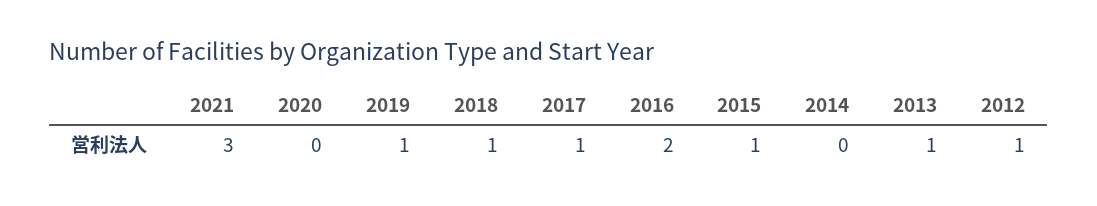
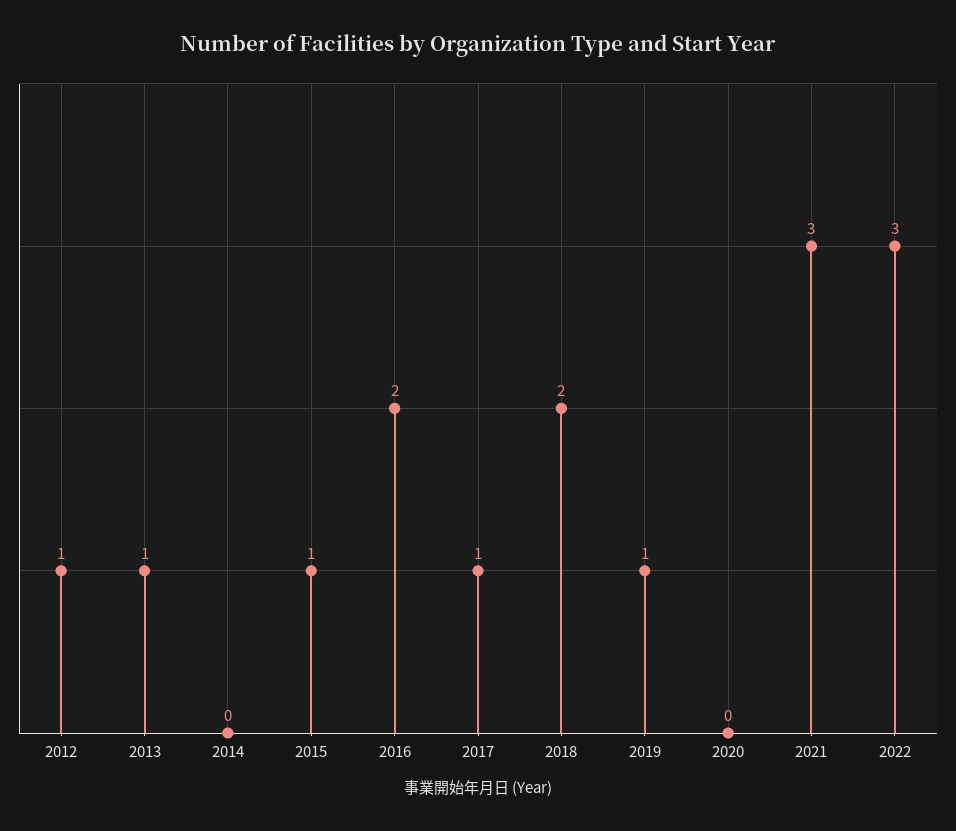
2018: 1 -> 2
2022: none -> 3

